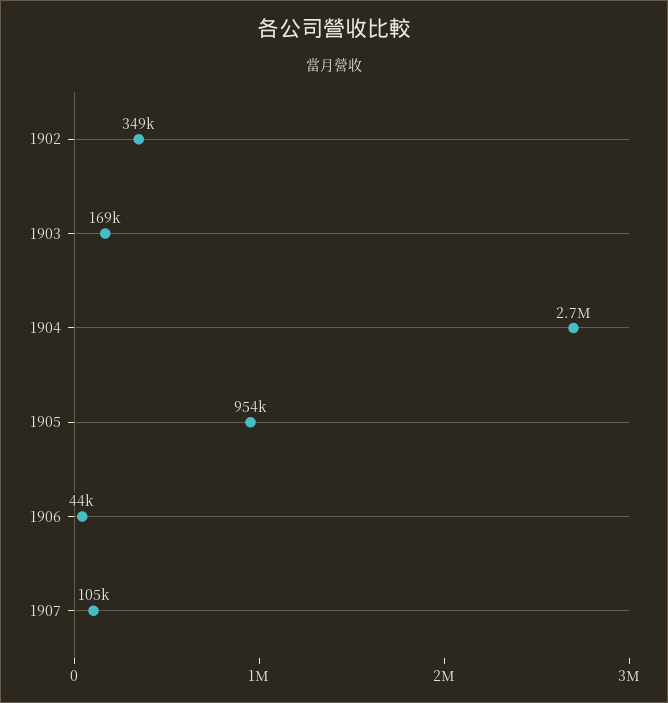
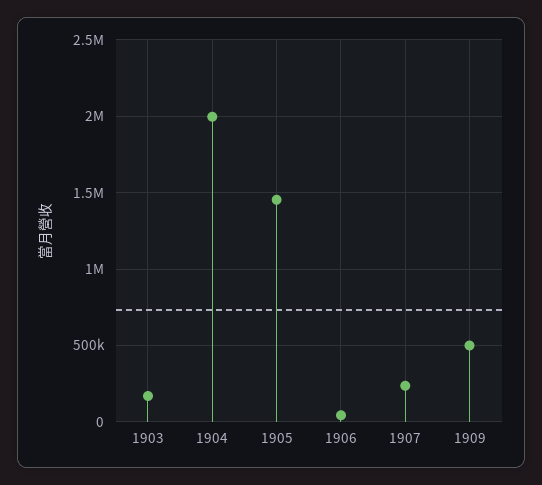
1902: 349000 -> none
1904: 2700000 -> 2000000
1905: 954000 -> 1450000
1907: 105000 -> 250000
1909: none -> 500000

